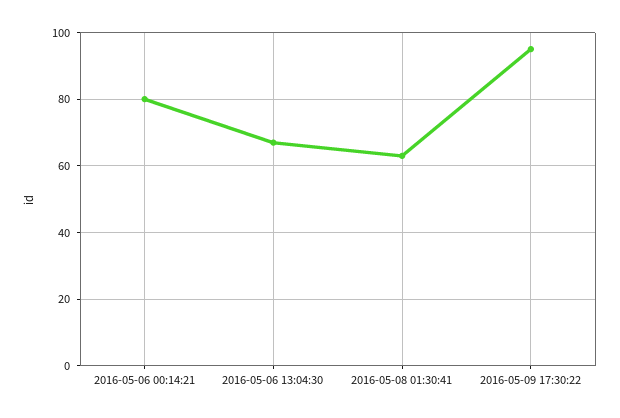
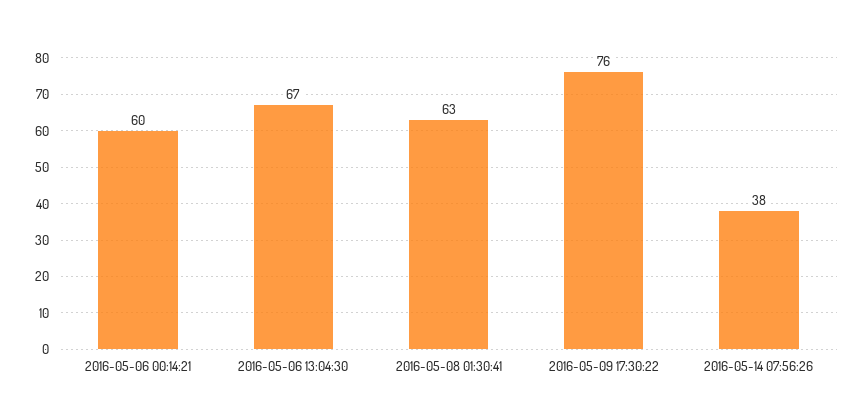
2016-05-06 00:14:21: 80 -> 60
2016-05-09 17:30:22: 95 -> 76
2016-05-14 07:56:26: none -> 38

